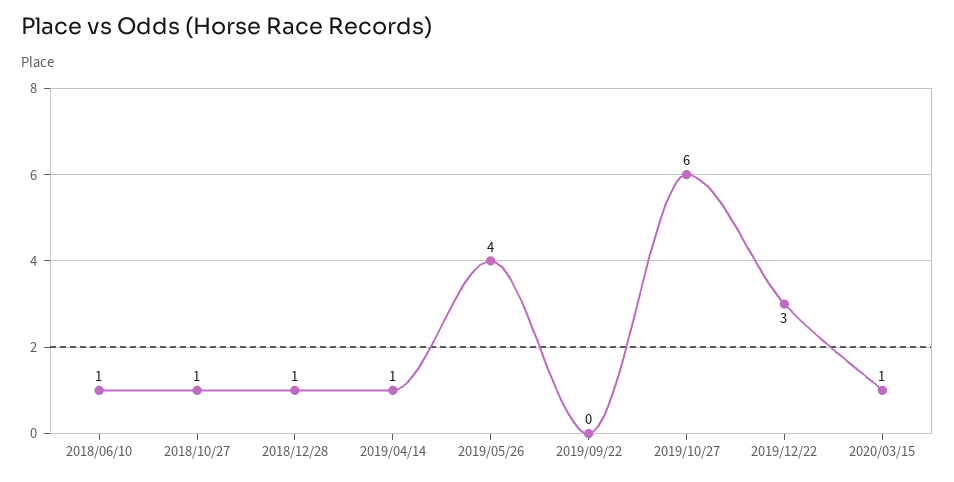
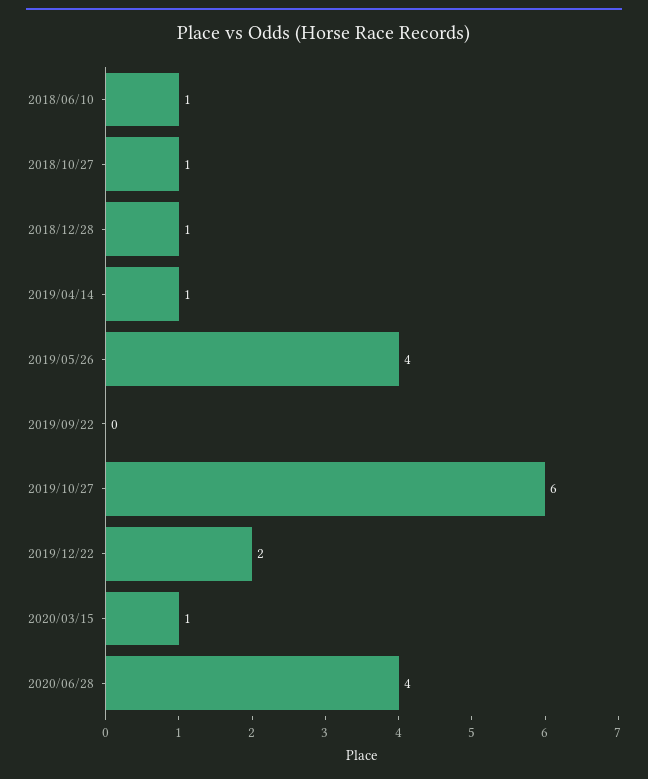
2019/12/22: 3 -> 2
2020/06/28: none -> 4

